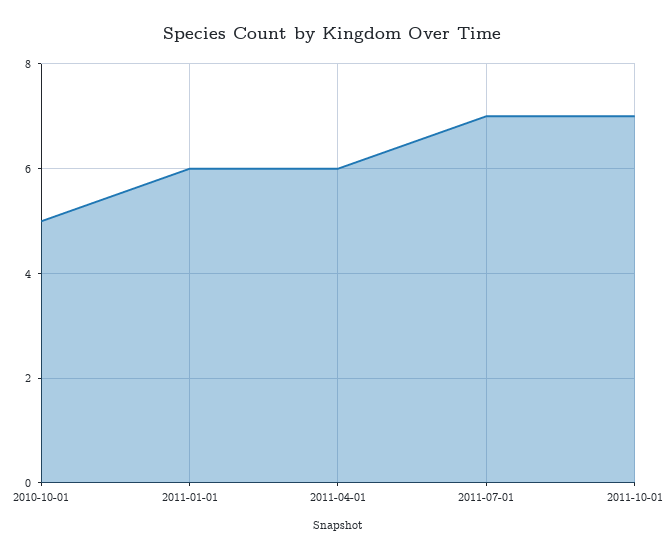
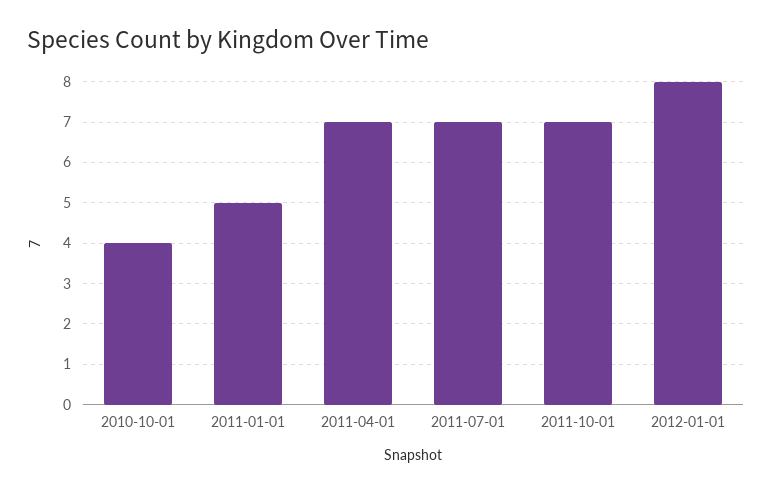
2010-10-01: 5 -> 4
2011-01-01: 6 -> 5
2011-04-01: 6 -> 7
2012-01-01: none -> 8

